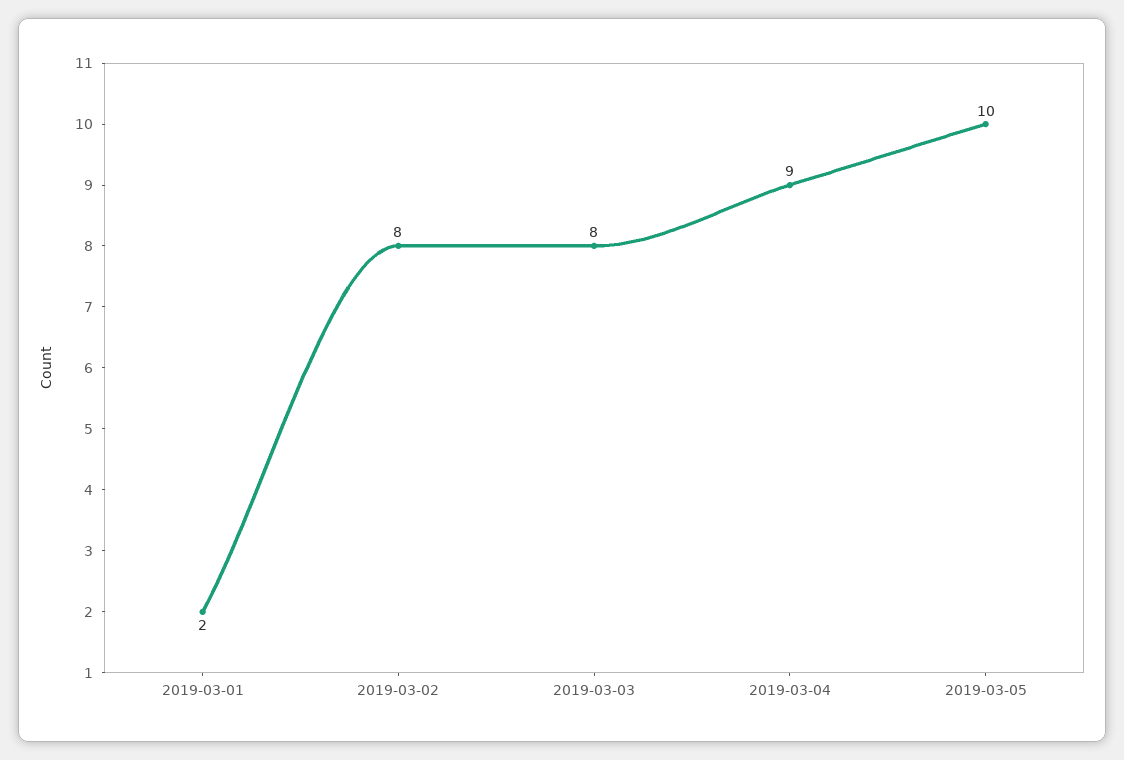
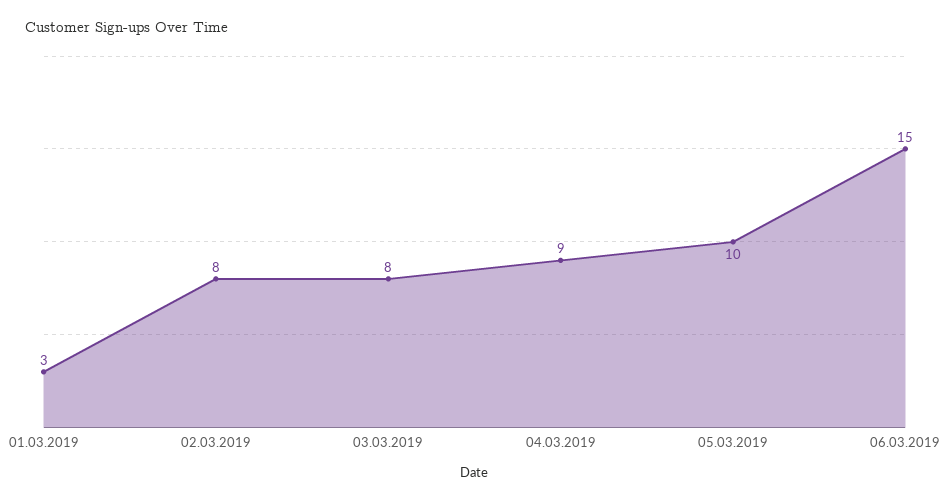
2019-03-01: 2 -> 3
06.03.2019: none -> 15

